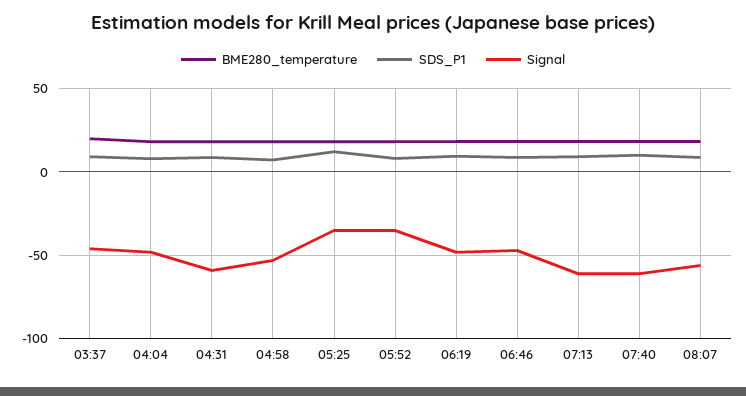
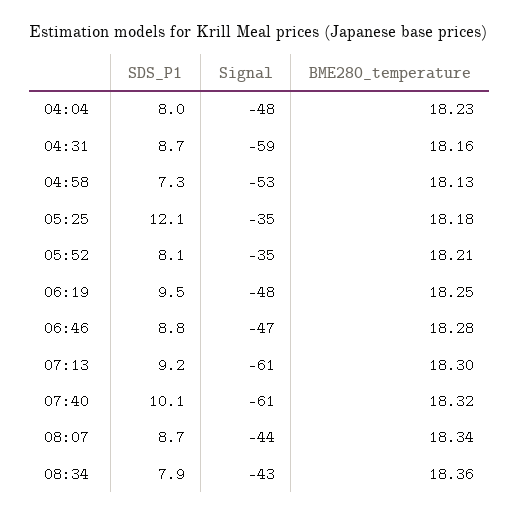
BME280_temperature, 03:37: 20 -> none
SDS_P1, 03:37: 10 -> none
Signal, 03:37: -45 -> none
Signal, 08:07: -55 -> -44
SDS_P1, 08:34: none -> 7.9
Signal, 08:34: none -> -43
BME280_temperature, 08:34: none -> 18.36

